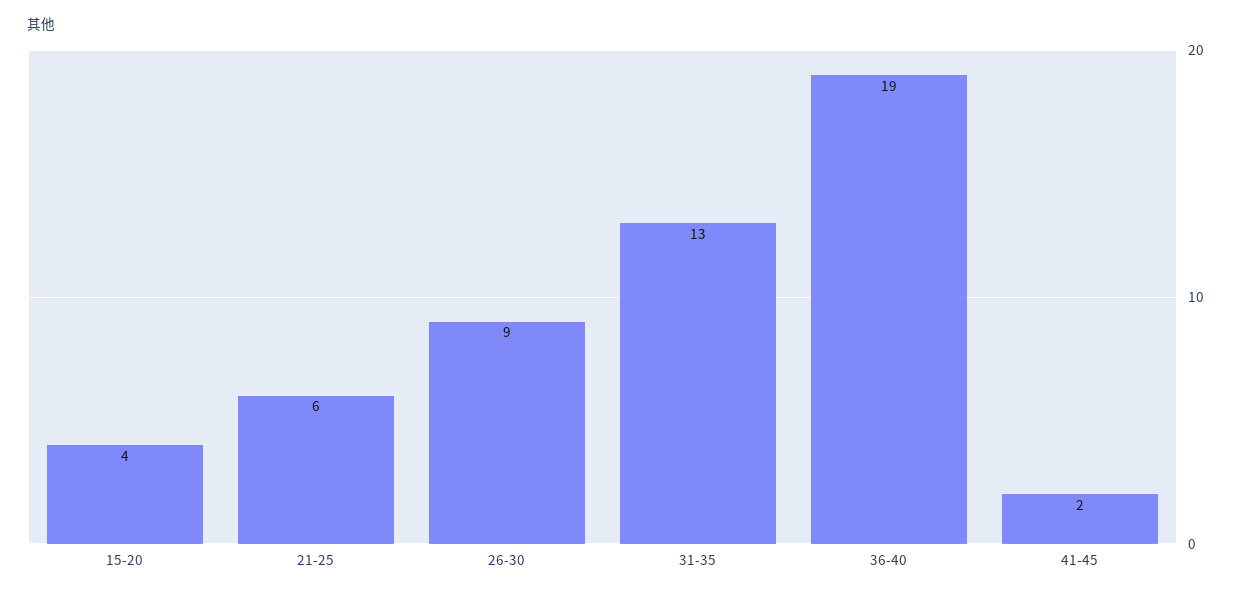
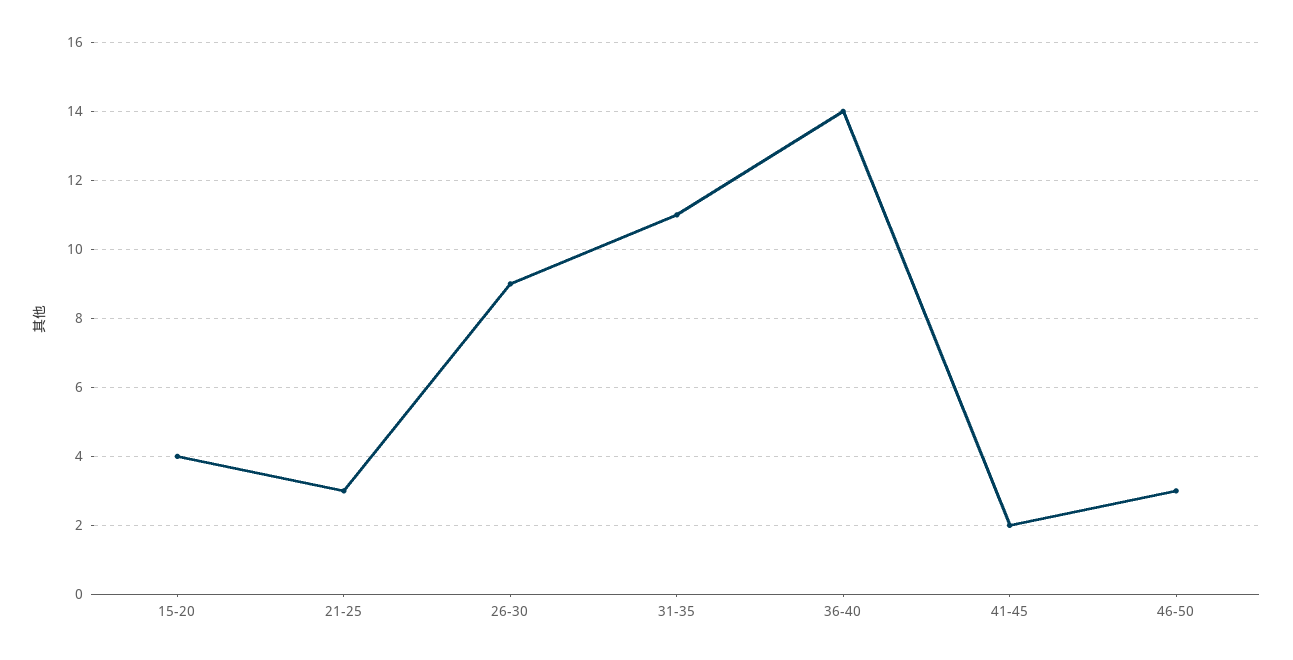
21-25: 6 -> 3
31-35: 13 -> 11
36-40: 19 -> 14
46-50: none -> 3

